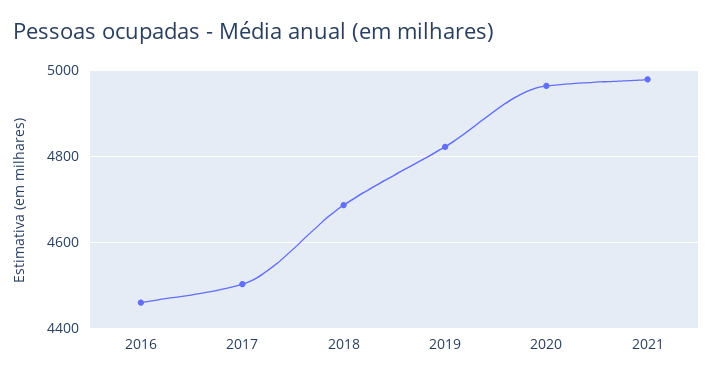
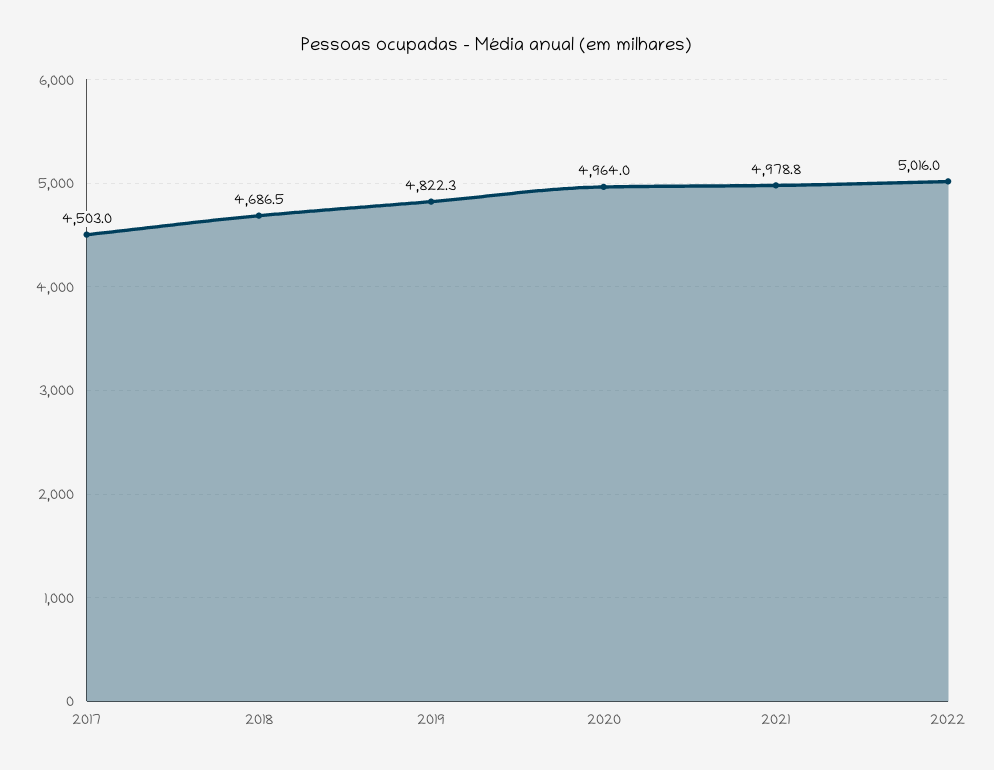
2016: 4460 -> none
2022: none -> 5016

